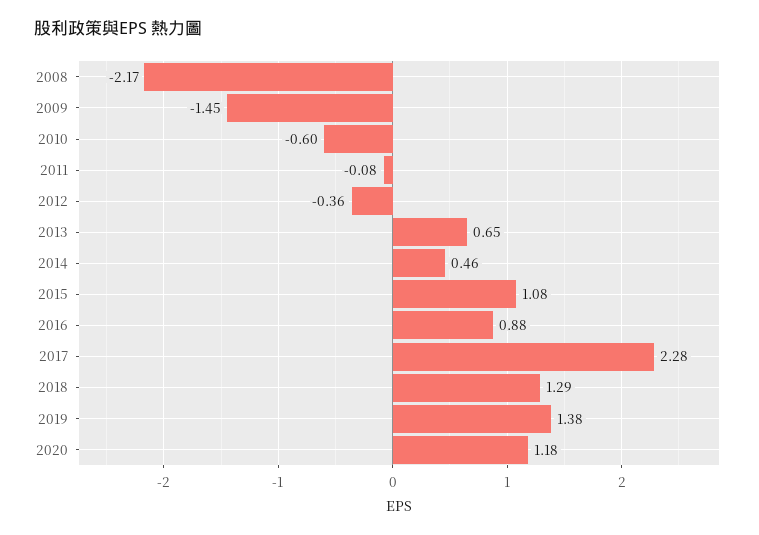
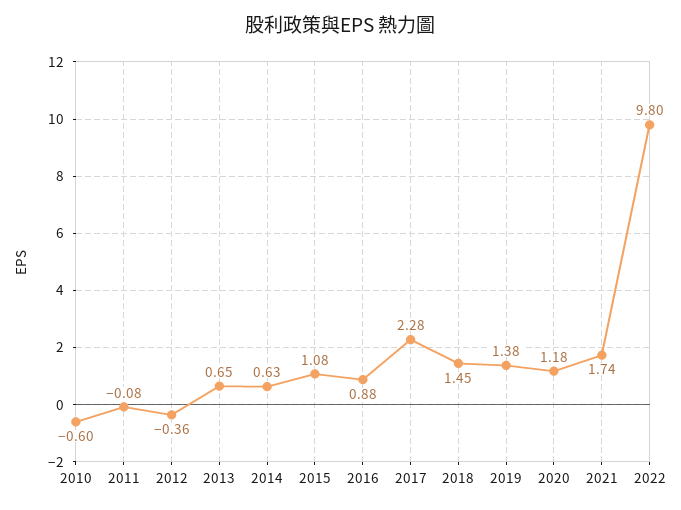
2008: -2.17 -> none
2009: -1.45 -> none
2014: 0.46 -> 0.63
2018: 1.29 -> 1.45
2021: none -> 1.74
2022: none -> 9.8

